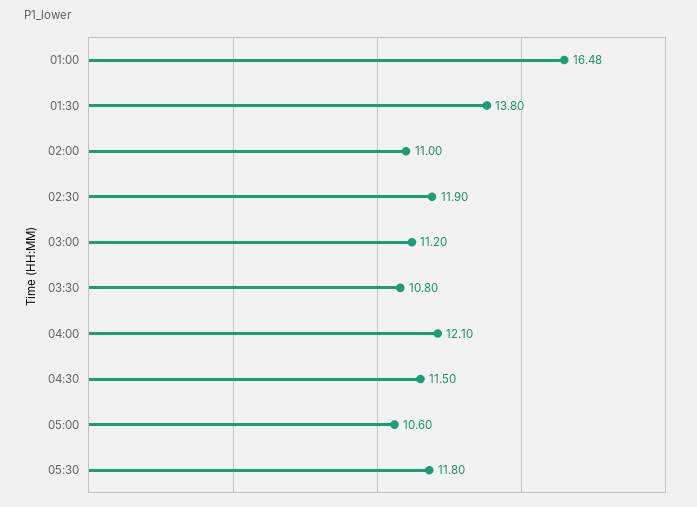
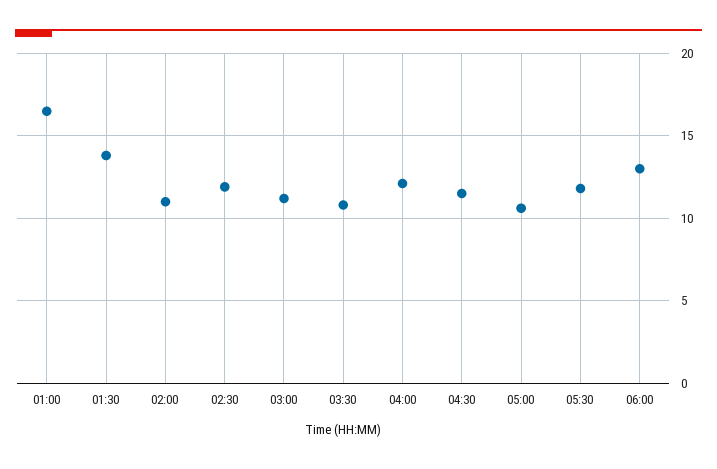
06:00: none -> 13

